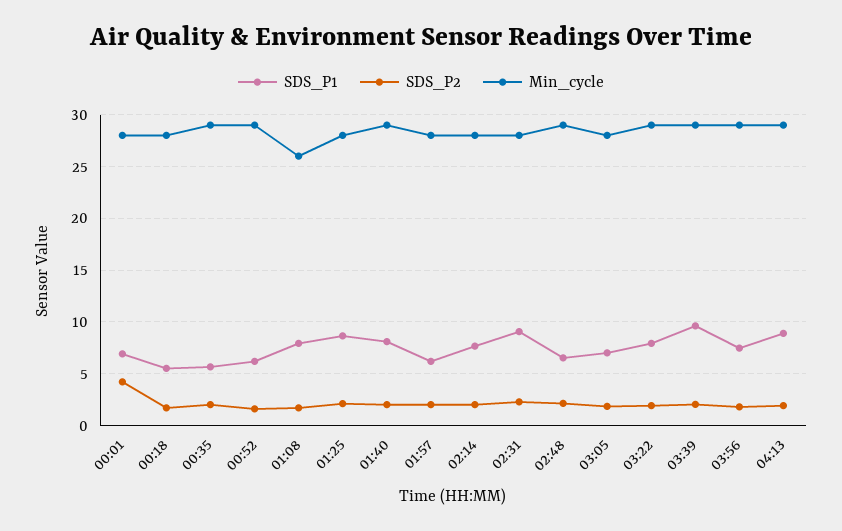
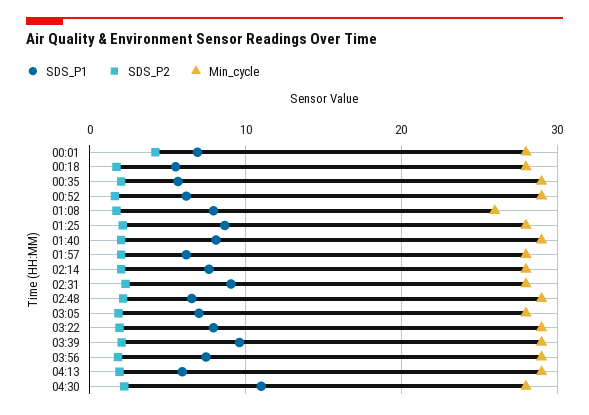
SDS_P1, 04:13: 9 -> 6
SDS_P1, 04:30: none -> 11
SDS_P2, 04:30: none -> 2
Min_cycle, 04:30: none -> 28

